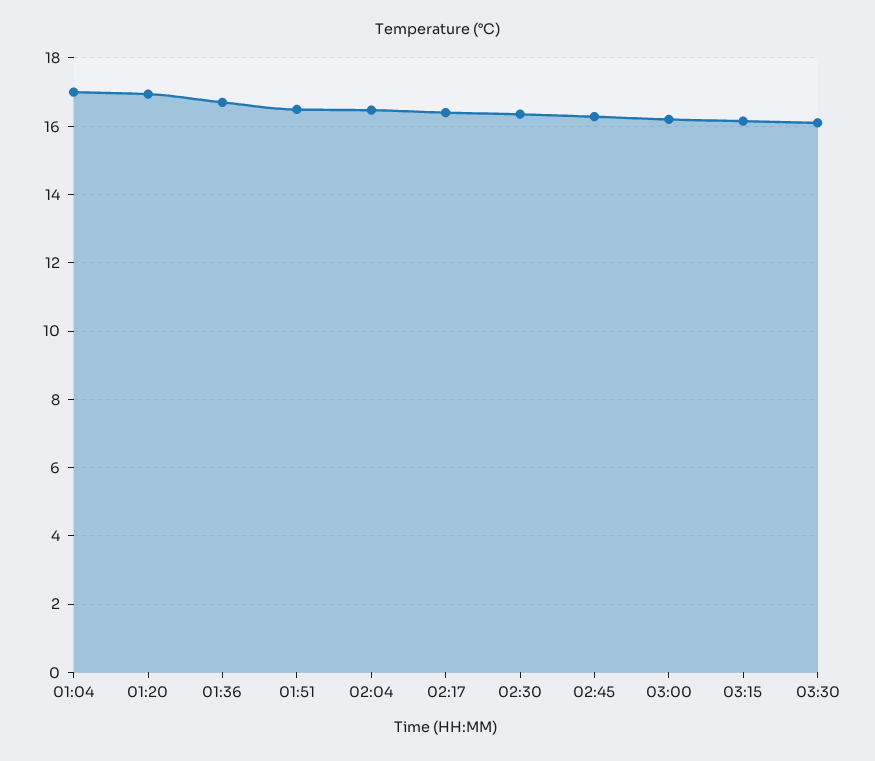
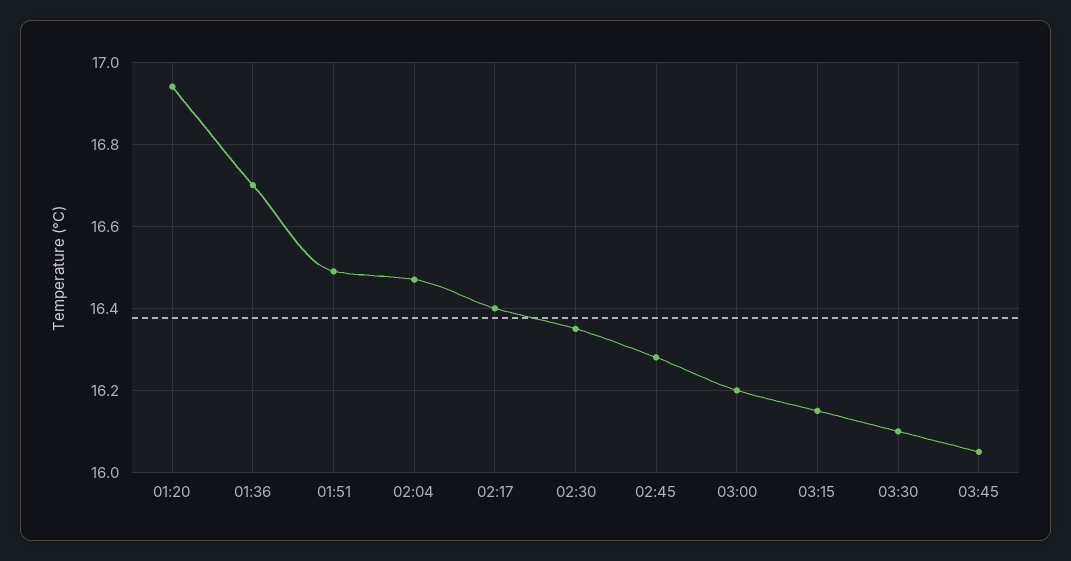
01:04: 17 -> none
03:45: none -> 16.05

